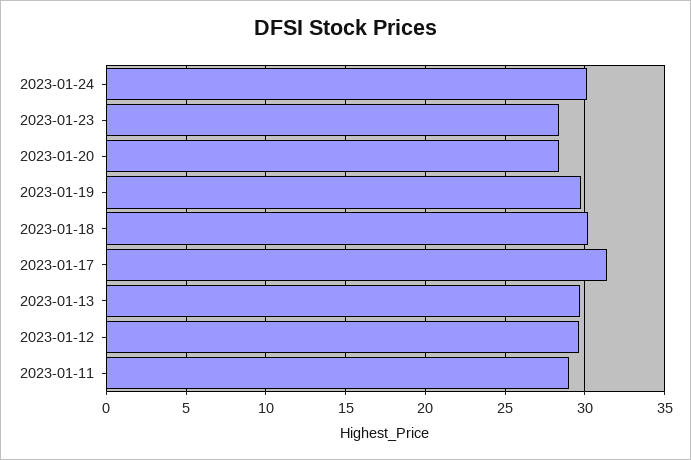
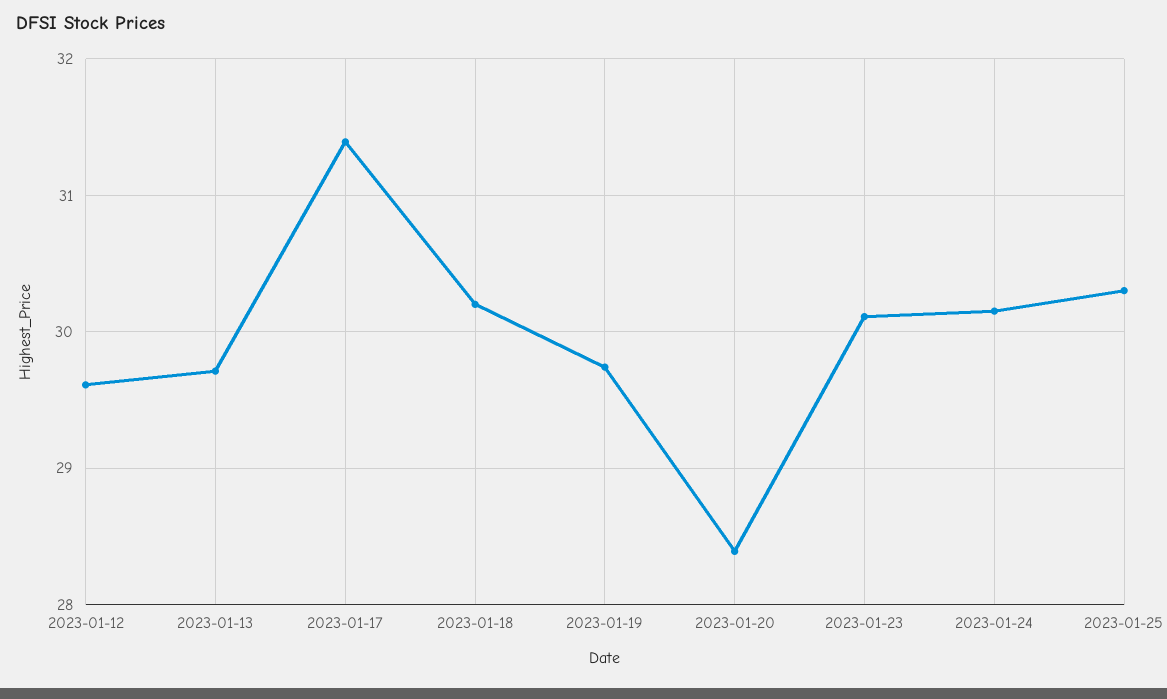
2023-01-23: 28.5 -> 30.1
2023-01-11: 29 -> none
2023-01-25: none -> 30.3

